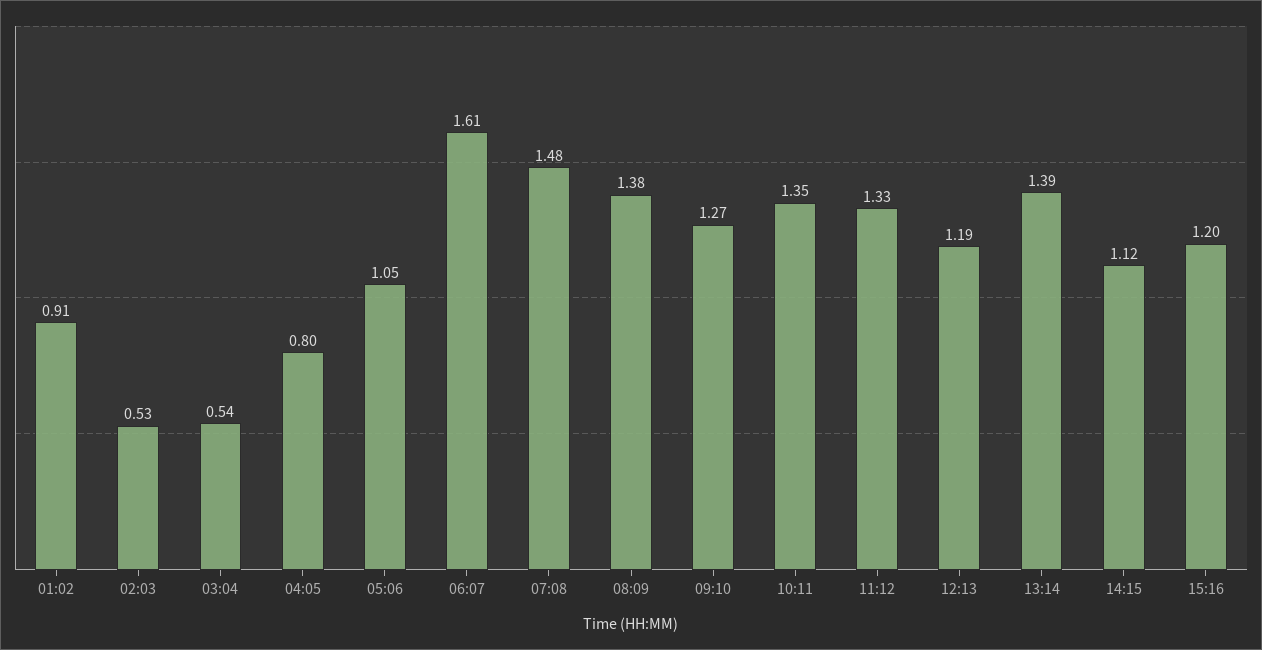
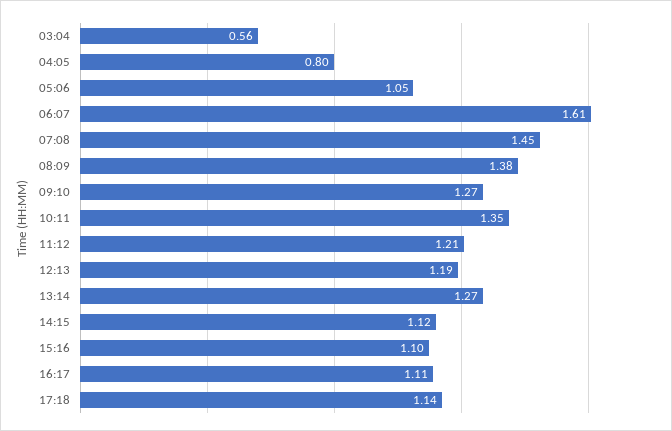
01:02: 0.91 -> none
02:03: 0.53 -> none
03:04: 0.54 -> 0.56
07:08: 1.48 -> 1.45
11:12: 1.33 -> 1.21
13:14: 1.39 -> 1.27
15:16: 1.2 -> 1.1
16:17: none -> 1.11
17:18: none -> 1.14

